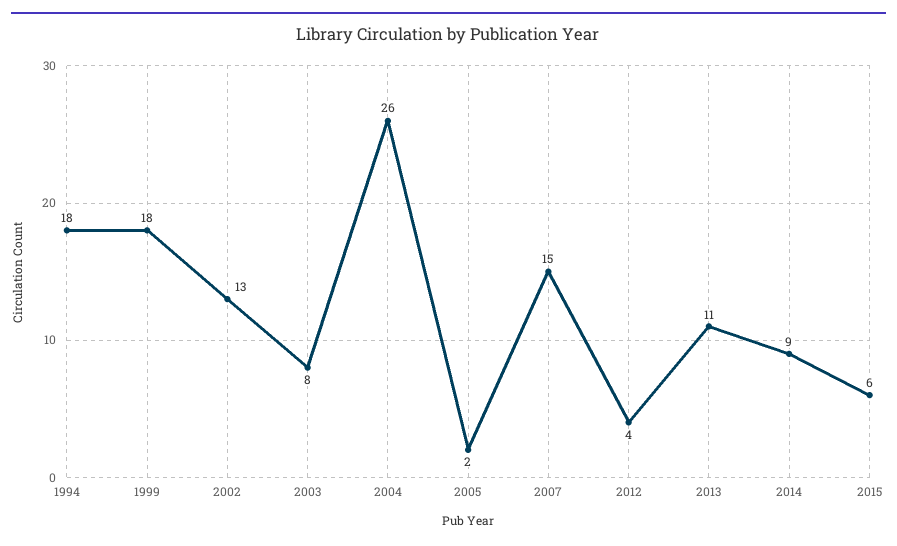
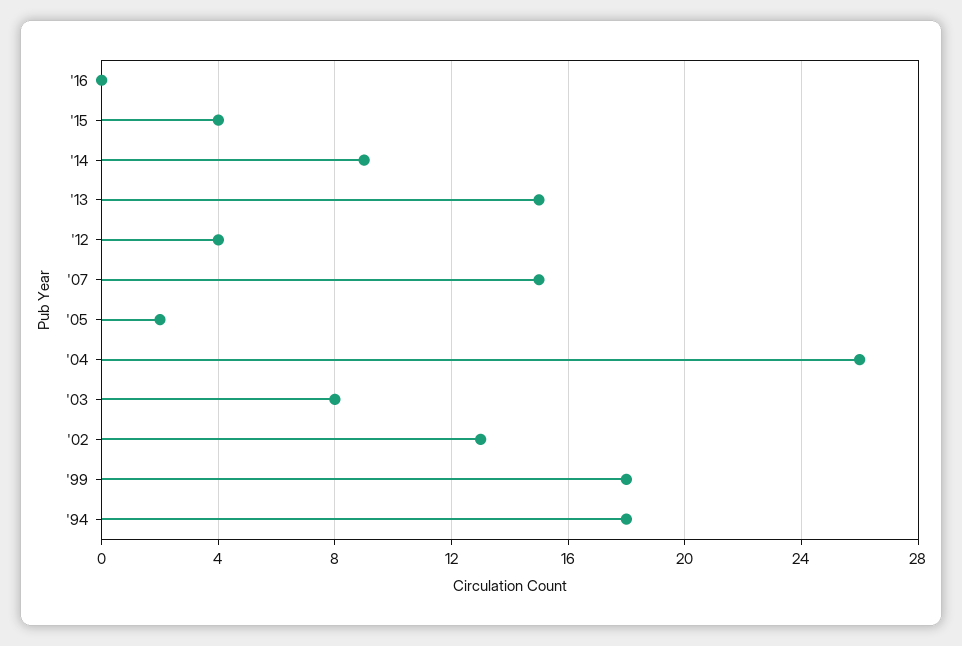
2013: 11 -> 15
2015: 6 -> 4
'16: none -> 0

